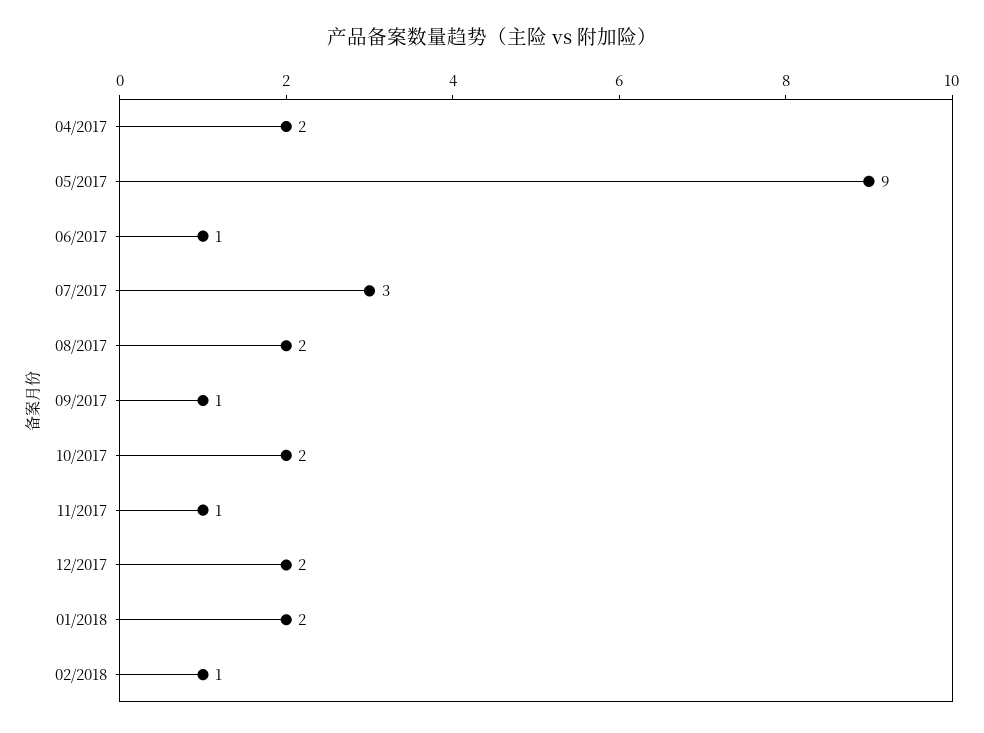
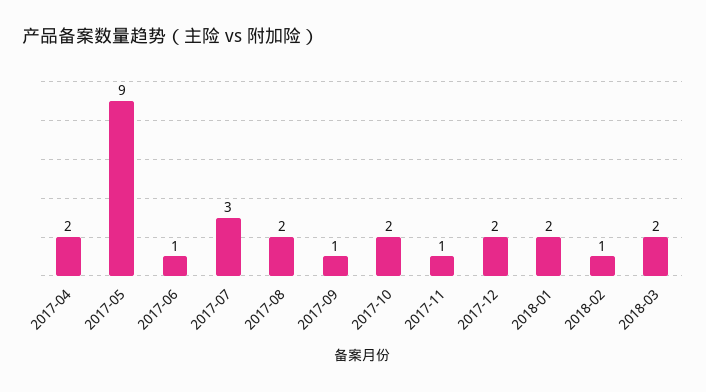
2018-03: none -> 2

